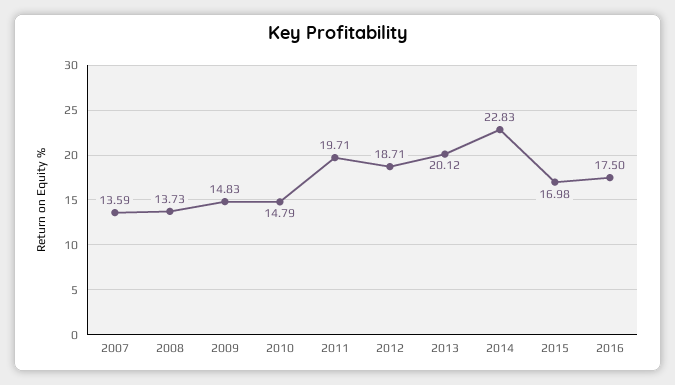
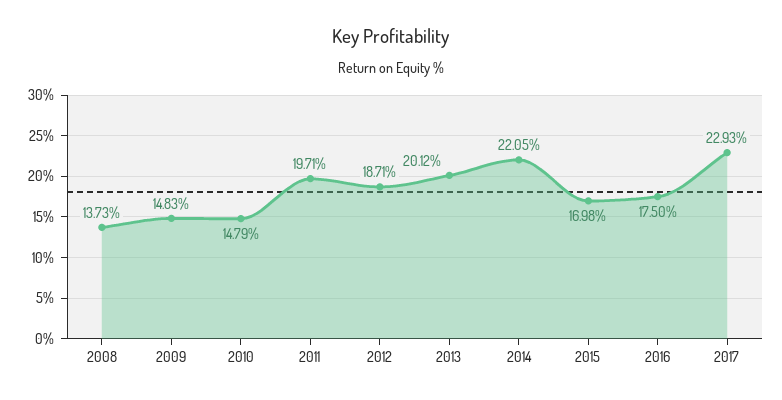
2007: 13.59 -> none
2014: 22.83 -> 22.05
2017: none -> 22.93

